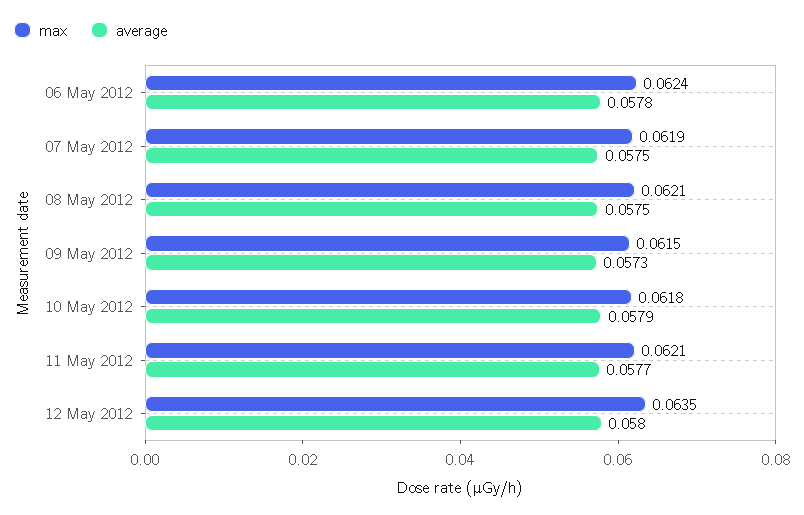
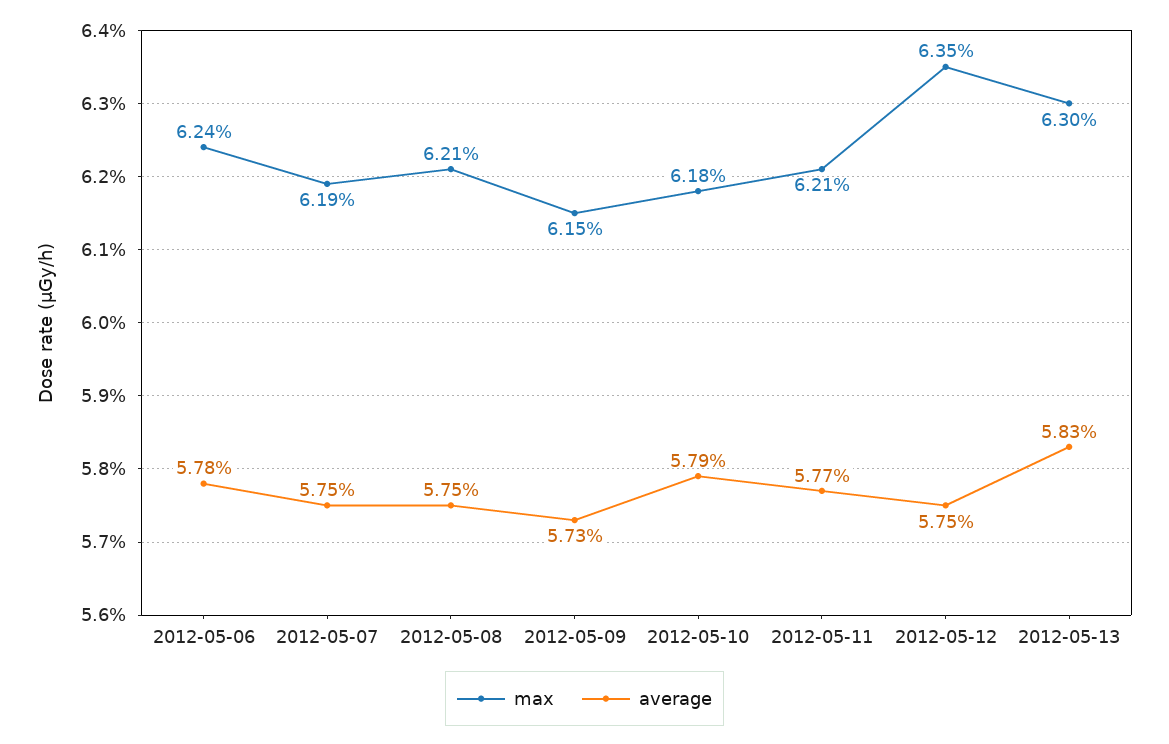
average, 12 May 2012: 0.058 -> 0.0575
max, 2012-05-13: none -> 0.063
average, 2012-05-13: none -> 0.0583

